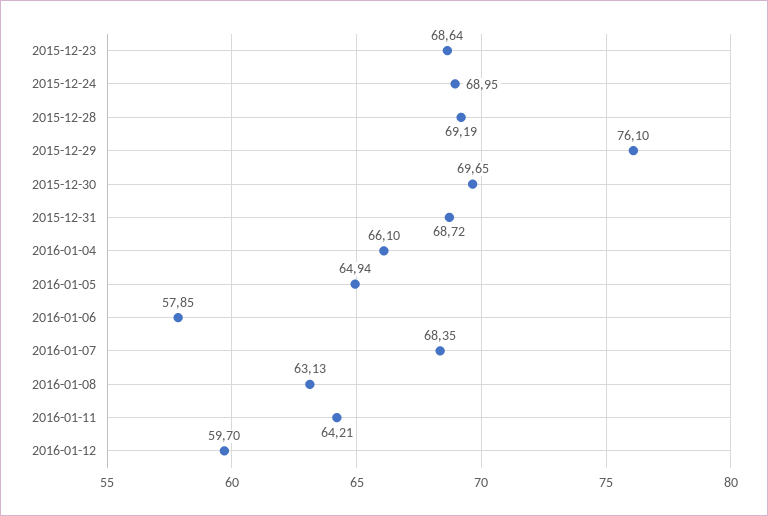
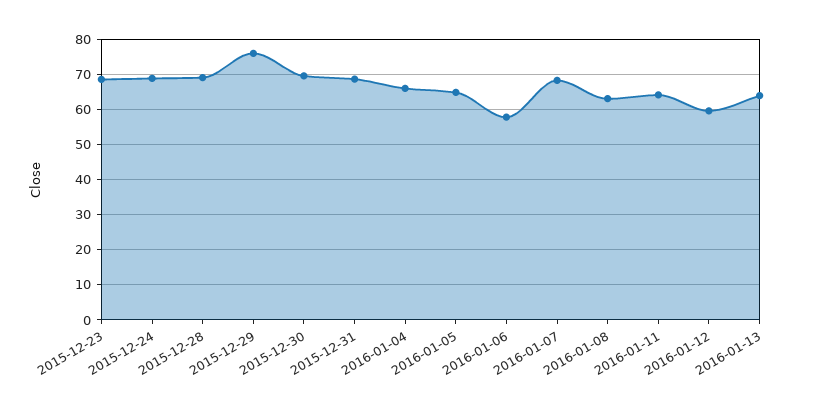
2016-01-13: none -> 64

